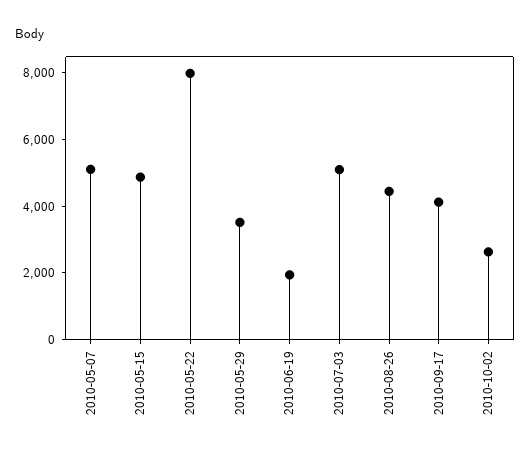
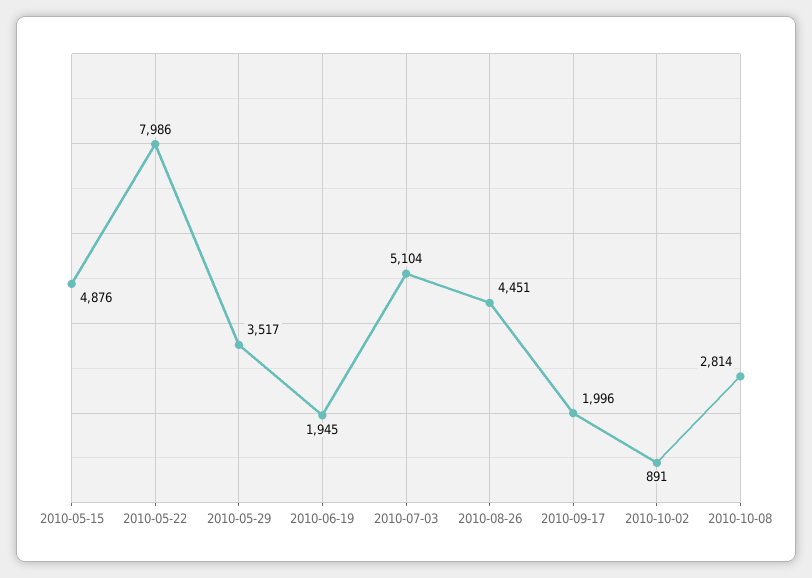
2010-05-07: 5000 -> none
2010-09-17: 4000 -> 1996
2010-10-02: 2500 -> 891
2010-10-08: none -> 2814

